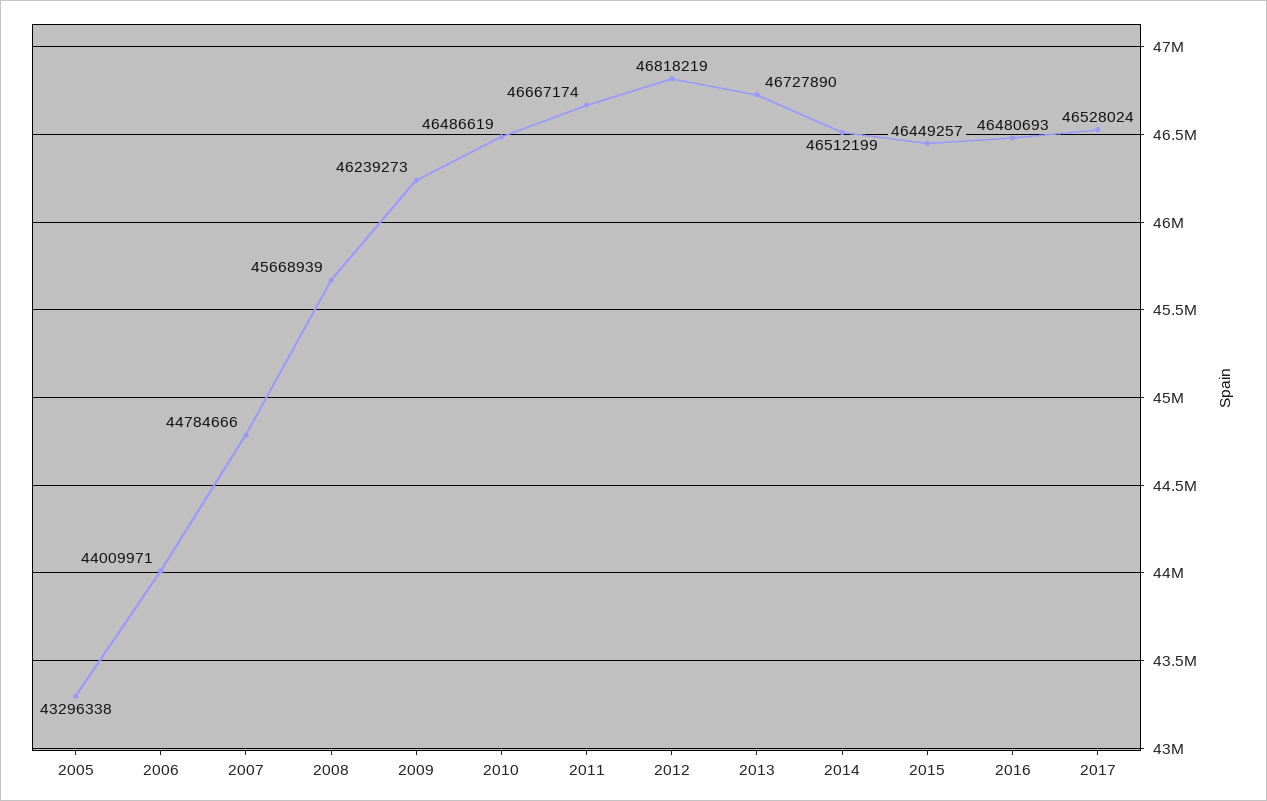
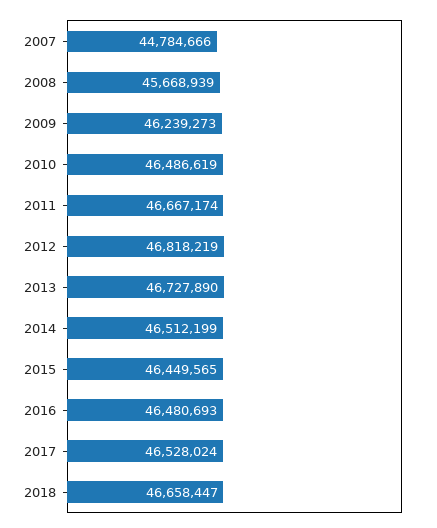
2005: 43296338 -> none
2006: 44009971 -> none
2015: 46449257 -> 46449565
2018: none -> 46658447

